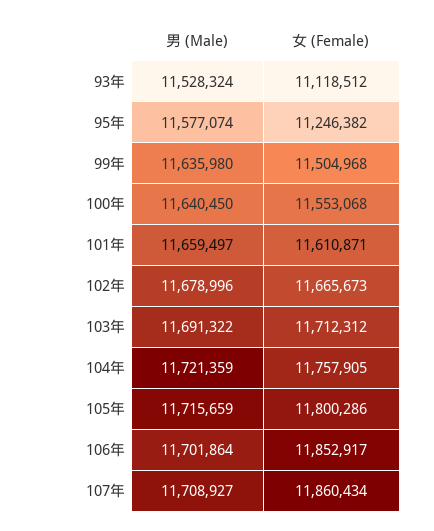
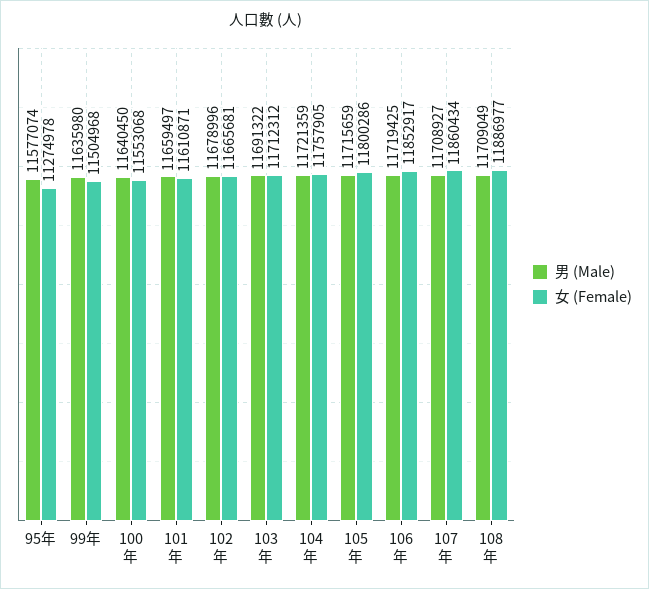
男 (Male), 93年: 11528324 -> none
女 (Female), 93年: 11118512 -> none
女 (Female), 95年: 11246382 -> 11274978
女 (Female), 102年: 11665673 -> 11665681
男 (Male), 106年: 11701864 -> 11719425
男 (Male), 108年: none -> 11709049
女 (Female), 108年: none -> 11886977

